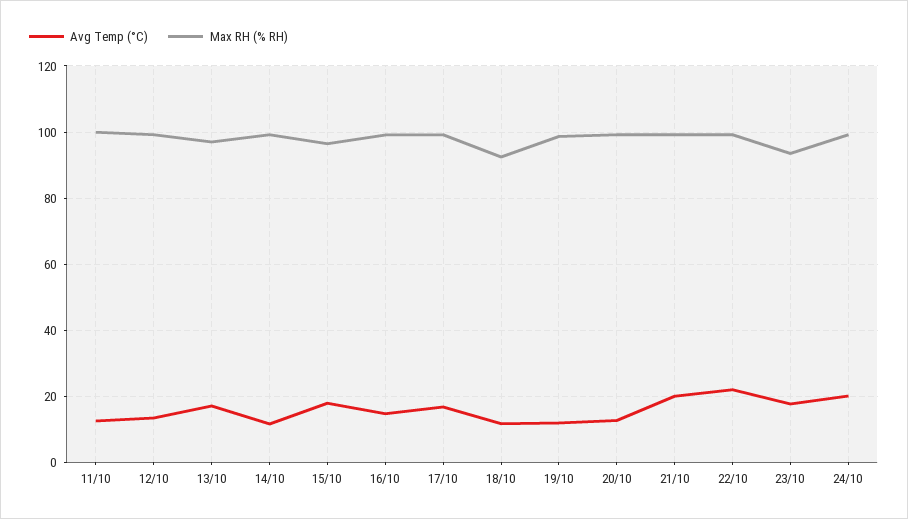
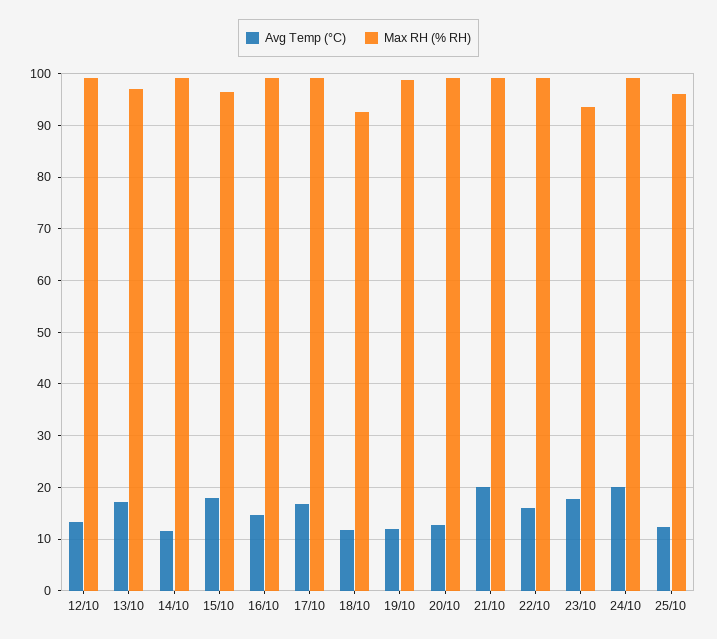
Avg Temp (°C), 11/10: 12 -> none
Max RH (% RH), 11/10: 100 -> none
Avg Temp (°C), 22/10: 22 -> 16
Avg Temp (°C), 25/10: none -> 12
Max RH (% RH), 25/10: none -> 96

